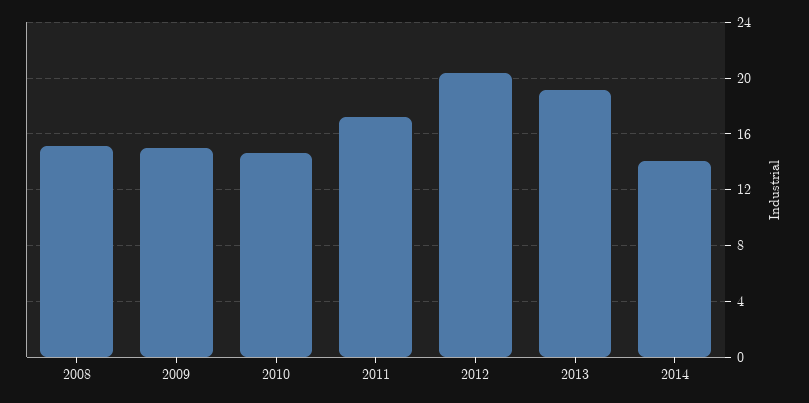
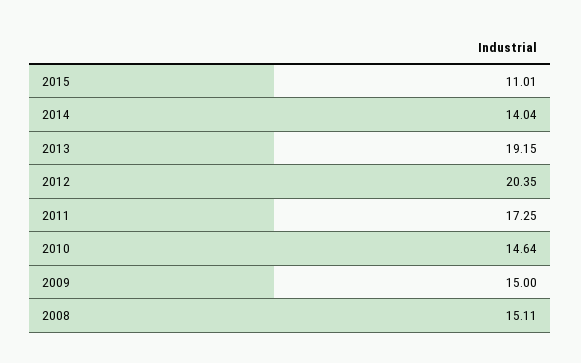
2015: none -> 11.01

